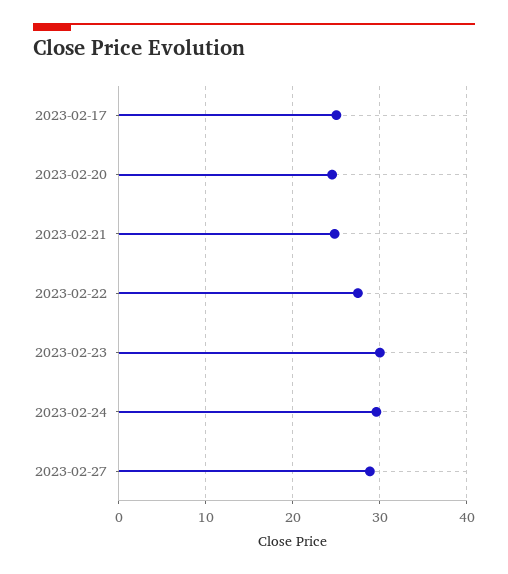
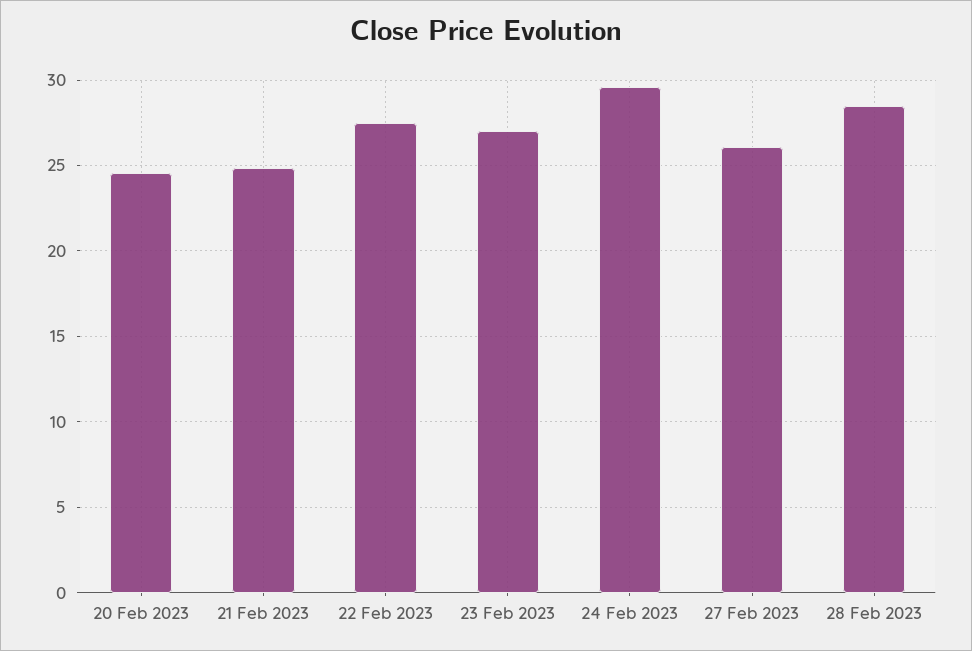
2023-02-17: 25 -> none
2023-02-23: 30 -> 27
2023-02-27: 29 -> 26
28 Feb 2023: none -> 28.5

